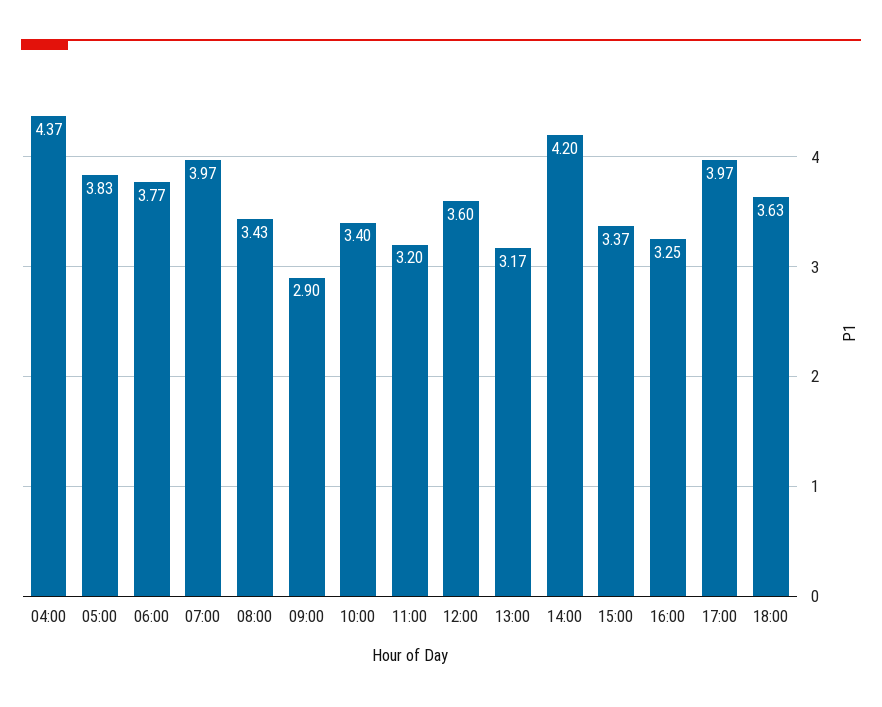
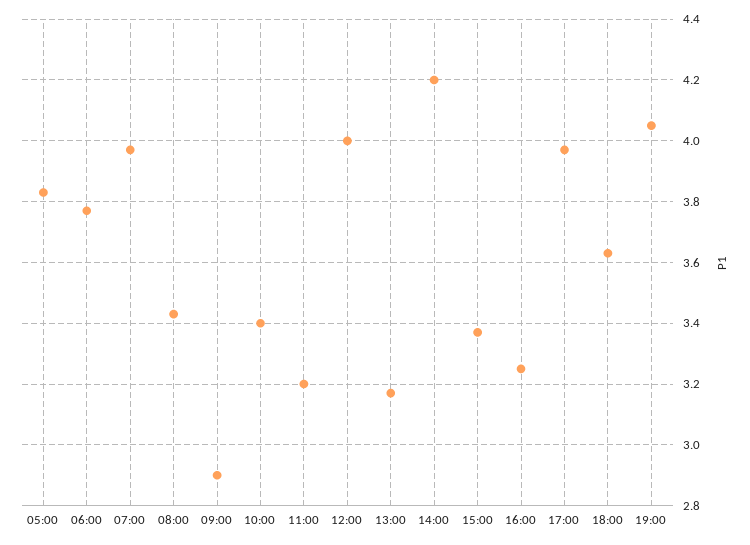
04:00: 4.37 -> none
12:00: 3.6 -> 4
19:00: none -> 4.05

